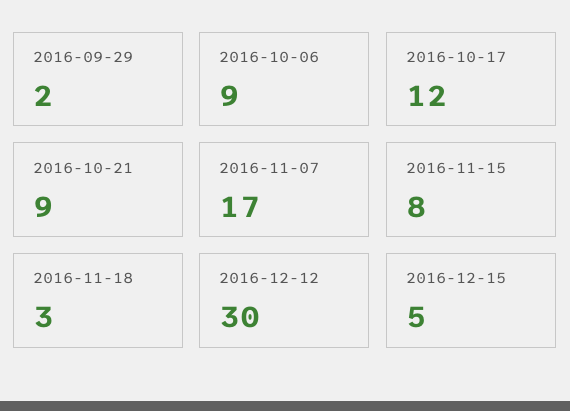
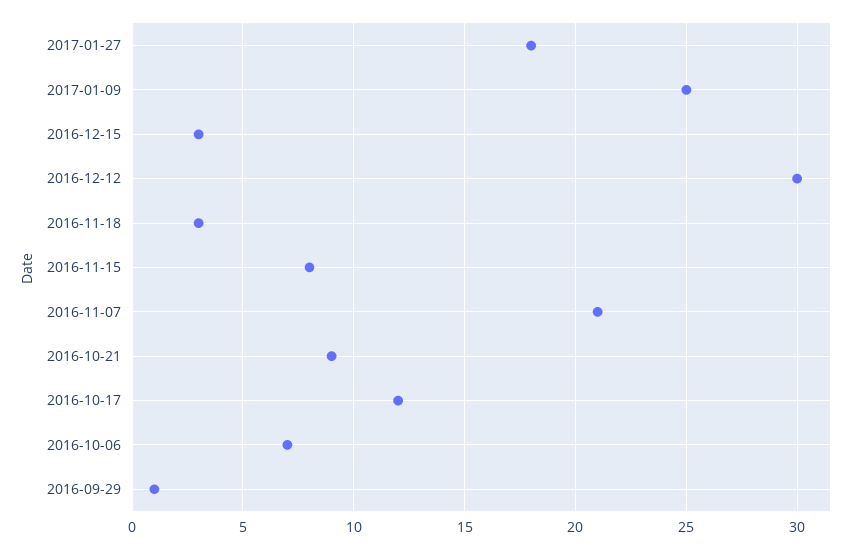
2016-09-29: 2 -> 1
2016-10-06: 9 -> 7
2016-11-07: 17 -> 21
2016-12-15: 5 -> 3
2017-01-27: none -> 18
2017-01-09: none -> 25

